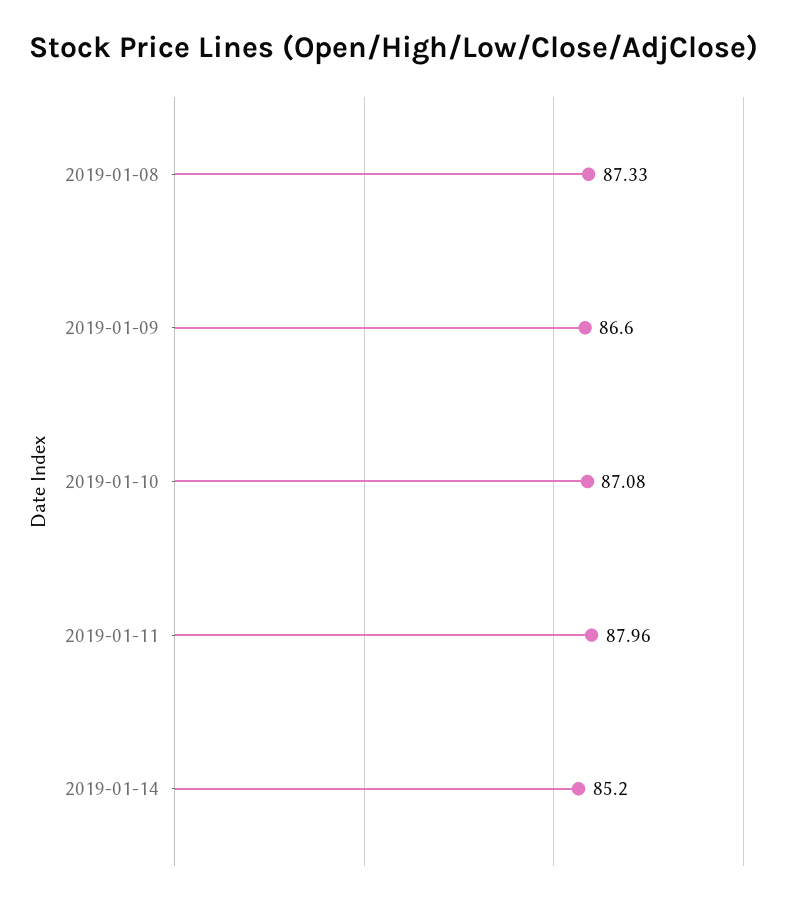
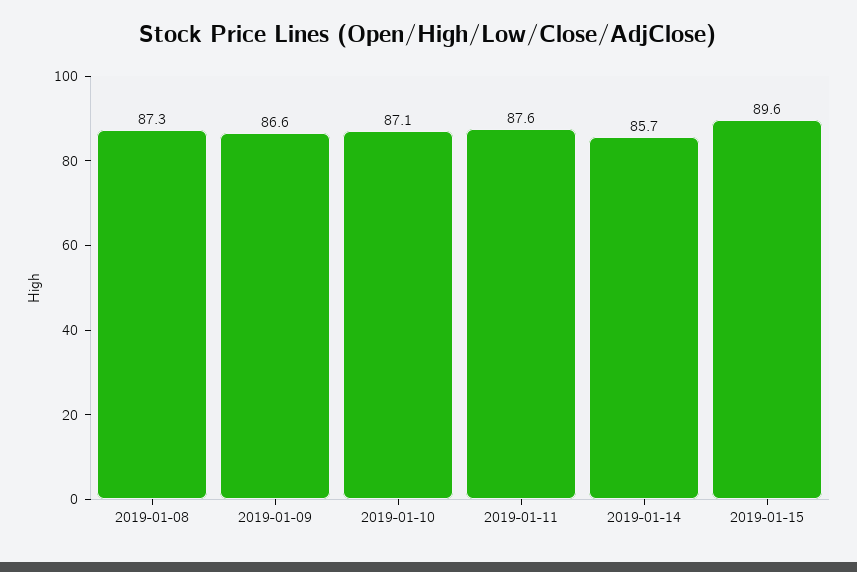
2019-01-11: 87.96 -> 87.6
2019-01-14: 85.2 -> 85.7
2019-01-15: none -> 89.6

